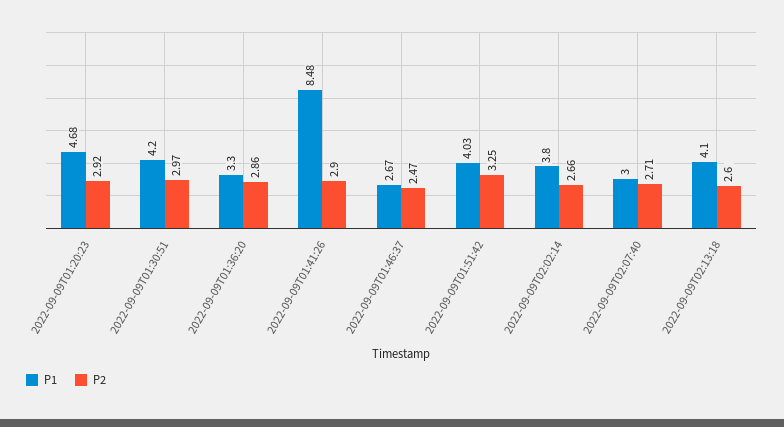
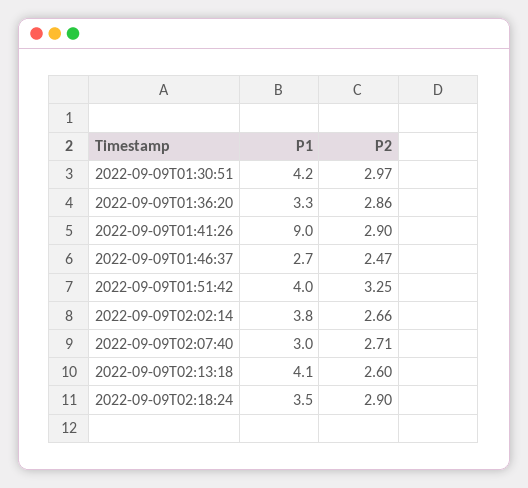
P1, 2022-09-09T01:20:23: 4.68 -> none
P2, 2022-09-09T01:20:23: 2.92 -> none
P1, 2022-09-09T01:41:26: 8.48 -> 9
P1, 2022-09-09T02:18:24: none -> 3.5
P2, 2022-09-09T02:18:24: none -> 2.9

